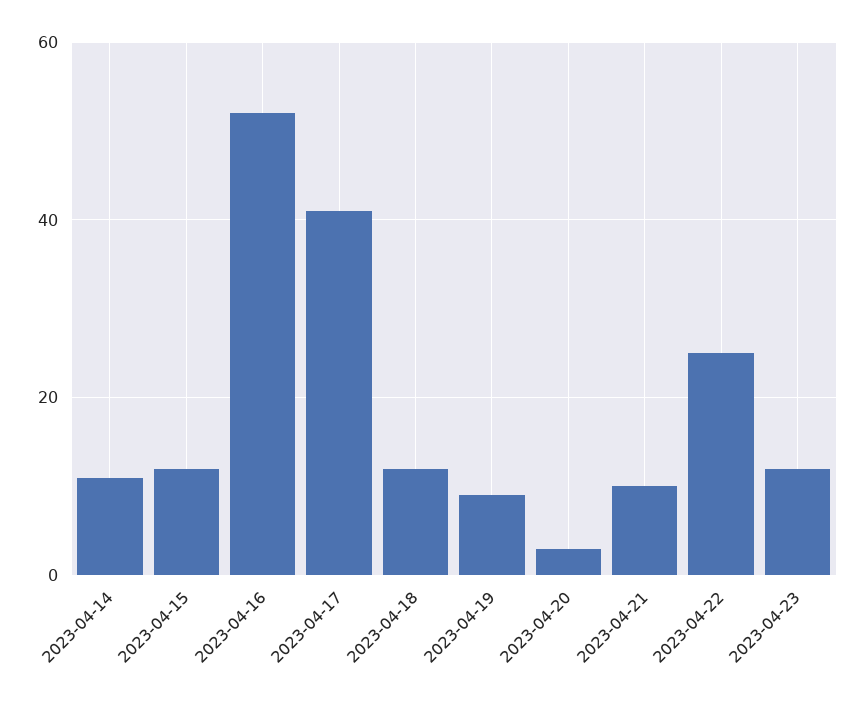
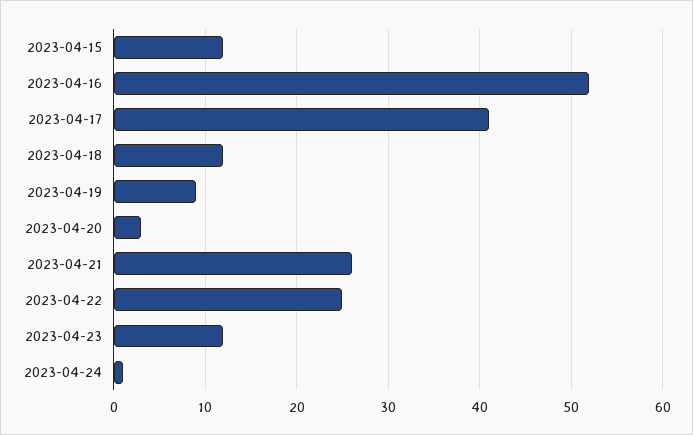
2023-04-14: 10 -> none
2023-04-21: 10 -> 26
2023-04-24: none -> 1

